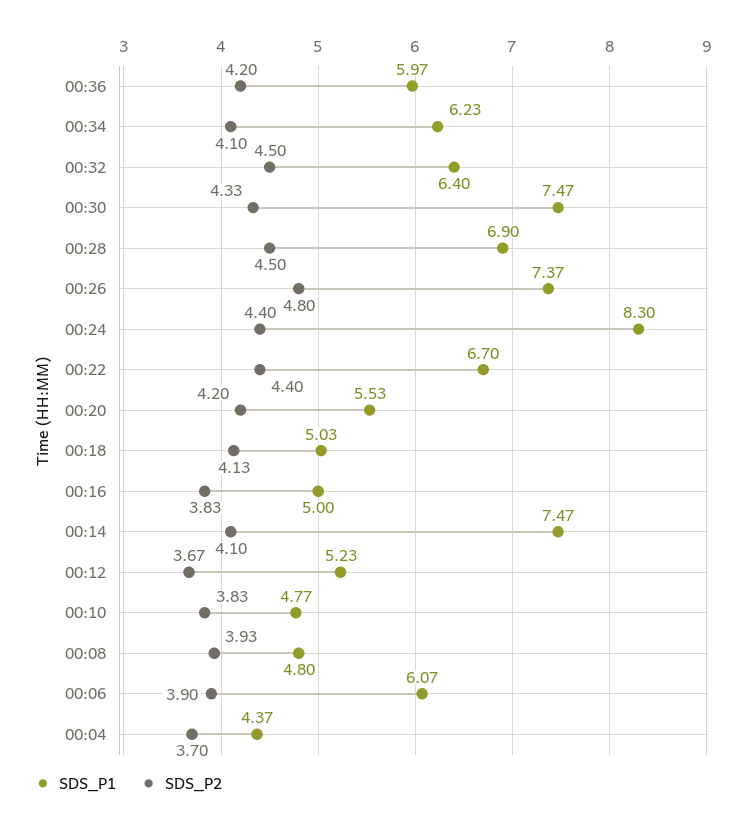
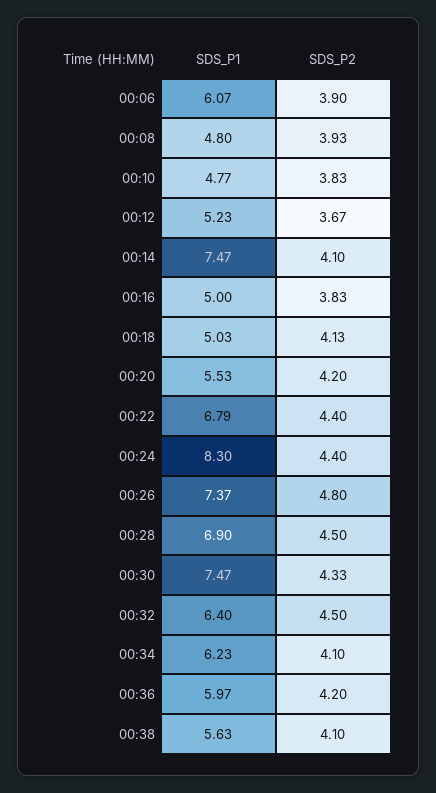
SDS_P1, 00:22: 6.7 -> 6.79
SDS_P1, 00:04: 4.37 -> none
SDS_P2, 00:04: 3.7 -> none
SDS_P1, 00:38: none -> 5.63
SDS_P2, 00:38: none -> 4.1

